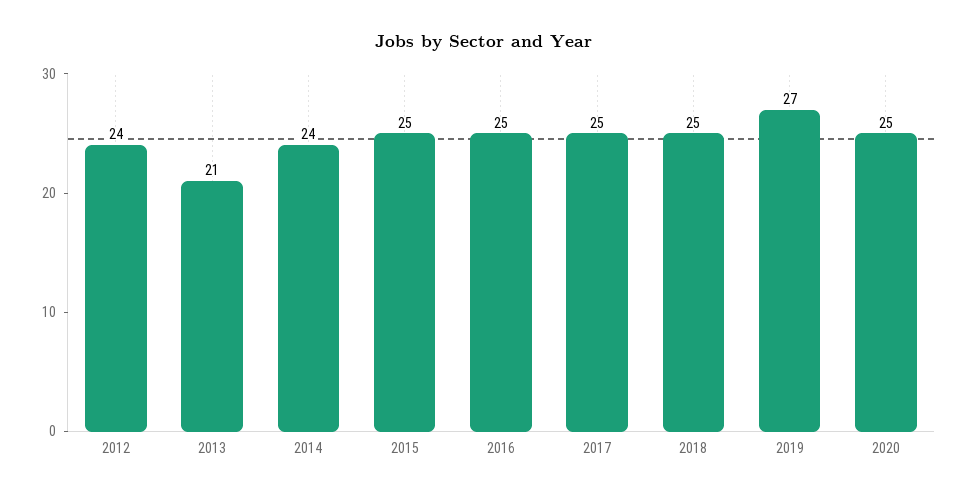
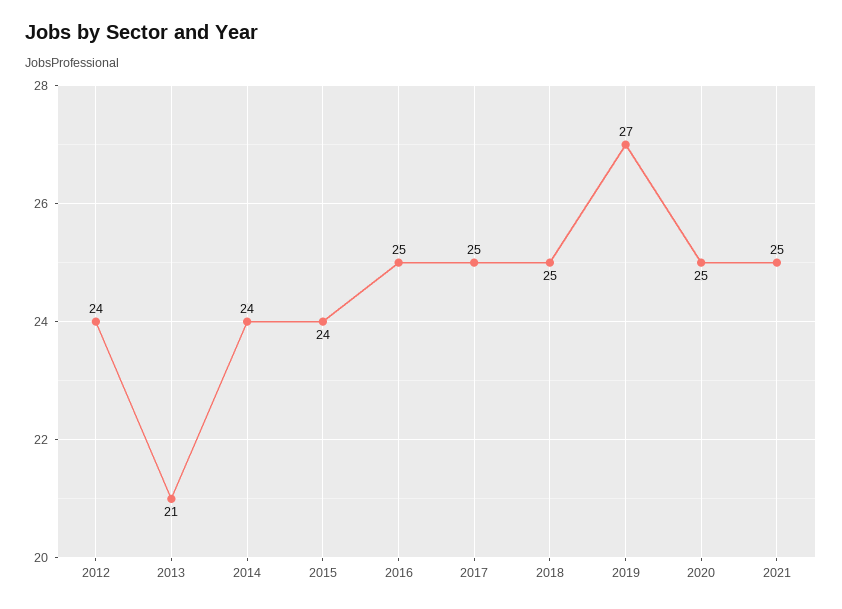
2015: 25 -> 24
2021: none -> 25

